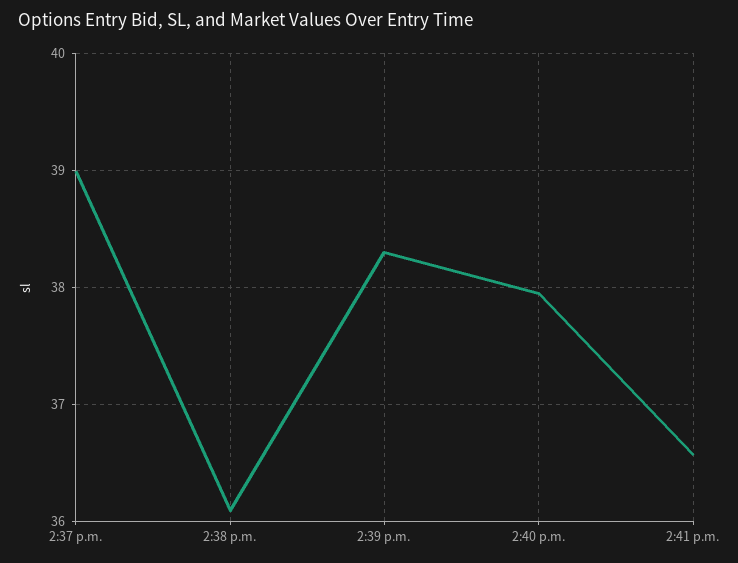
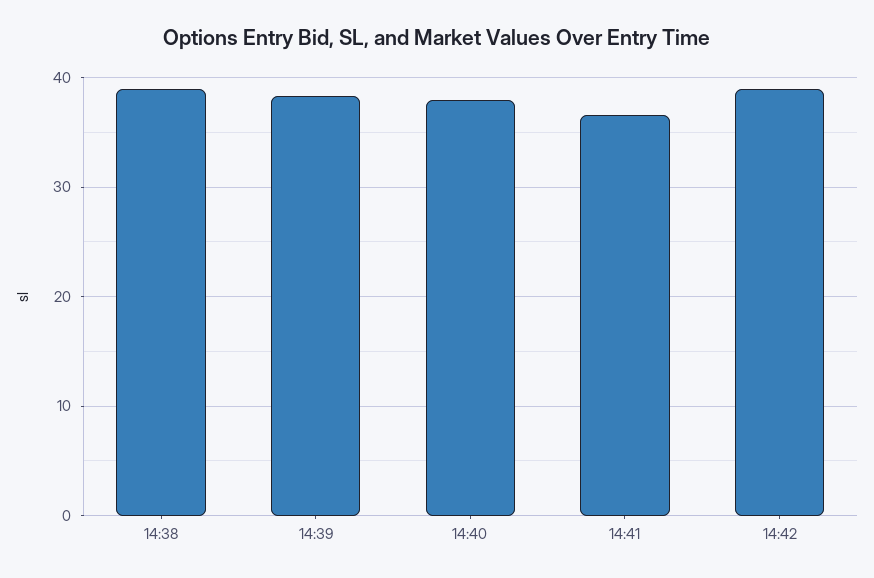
2:37 p.m.: 39 -> none
2:38 p.m.: 36.1 -> 39
14:42: none -> 39

